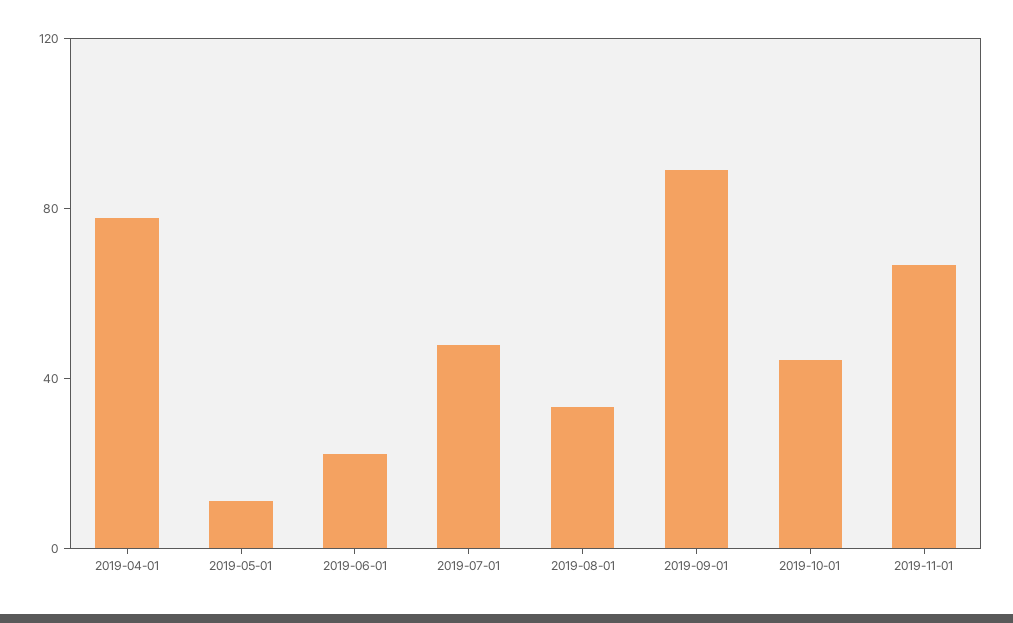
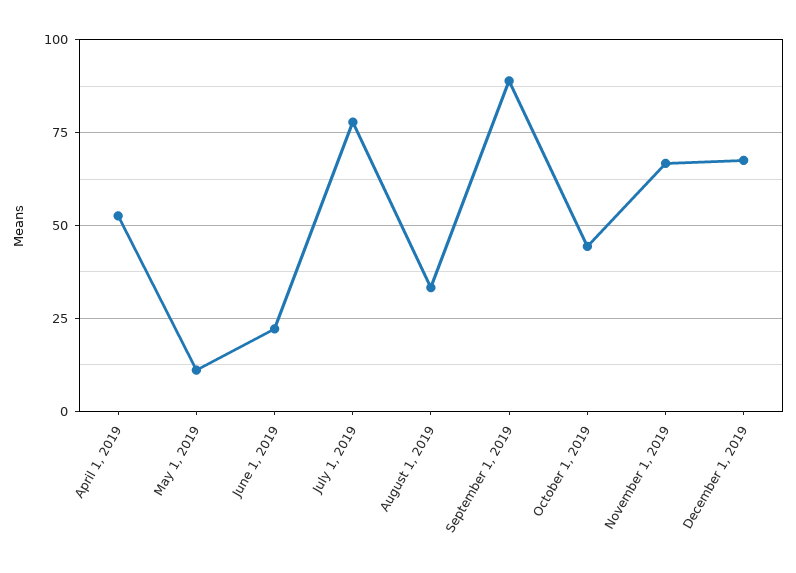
2019-04-01: 80 -> 52.5
2019-07-01: 50 -> 77.5
December 1, 2019: none -> 67.5

